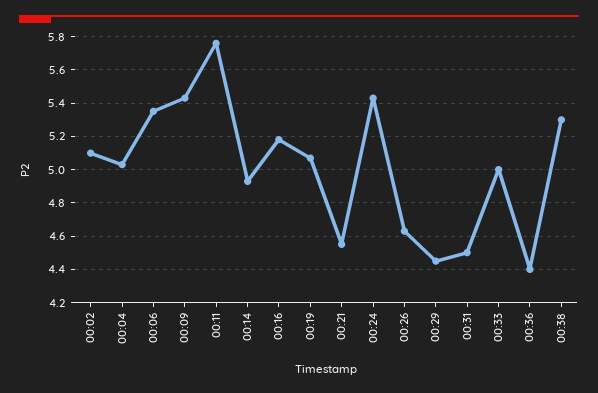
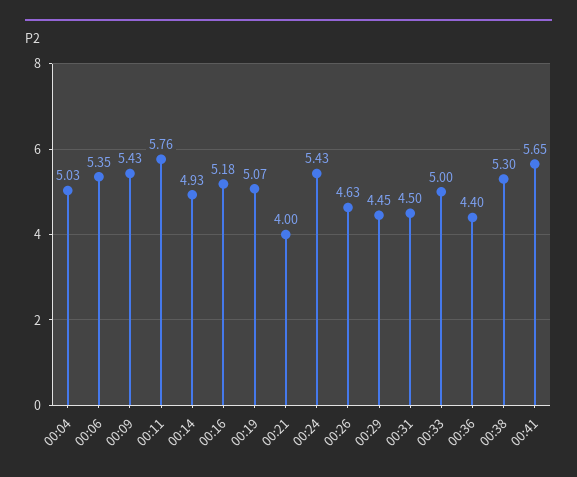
00:02: 5.1 -> none
00:21: 4.55 -> 4
00:41: none -> 5.65

